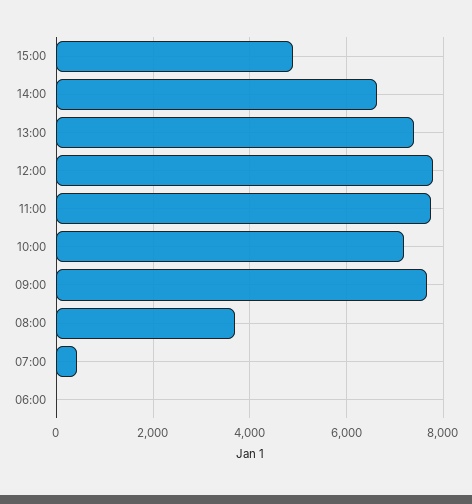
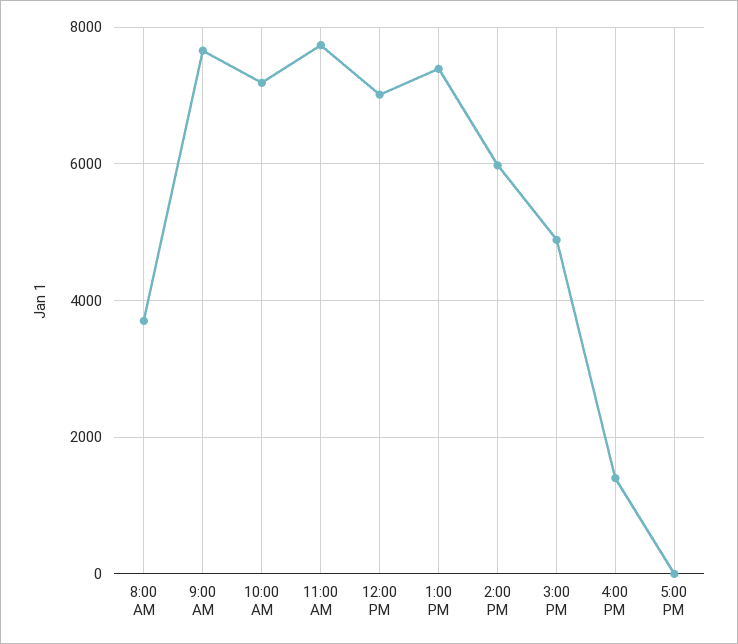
14:00: 6600 -> 6000
12:00: 7800 -> 7000
07:00: 400 -> none
06:00: 0 -> none
4:00 PM: none -> 1400
5:00 PM: none -> 0

